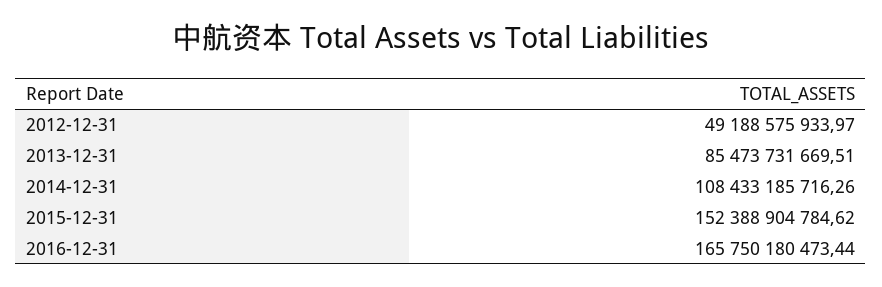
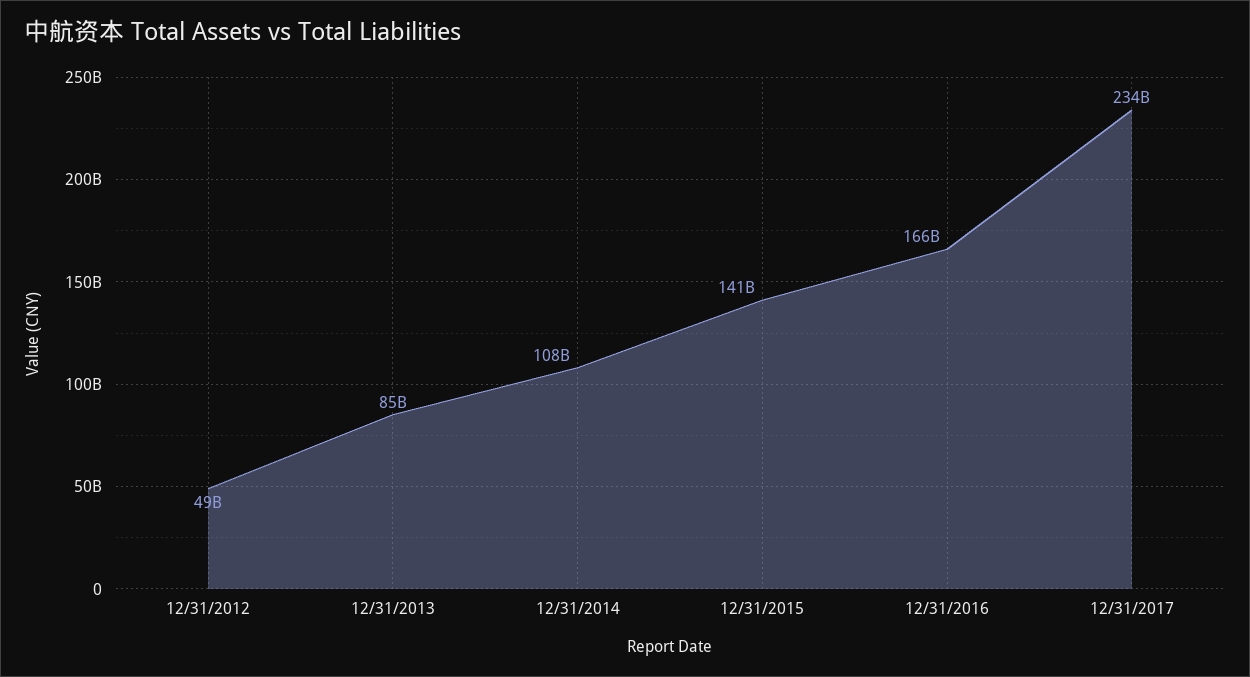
2015-12-31: 152388904784.62 -> 141000000000
12/31/2017: none -> 234000000000

